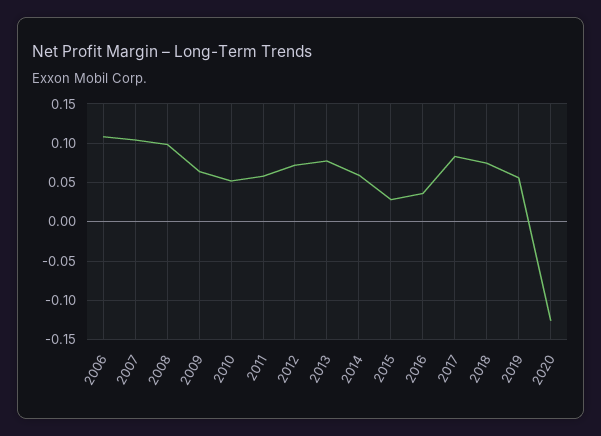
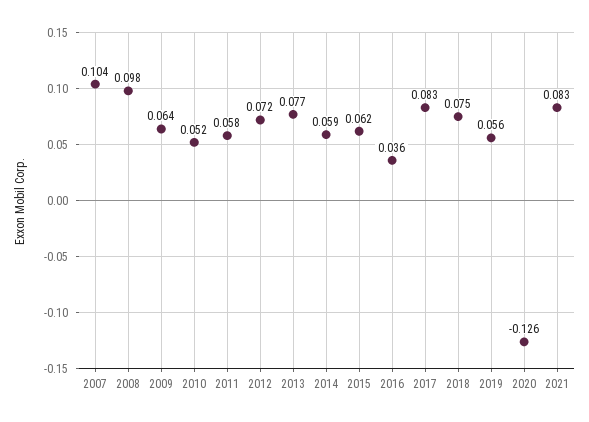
2006: 0.11 -> none
2015: 0.03 -> 0.062
2021: none -> 0.083

